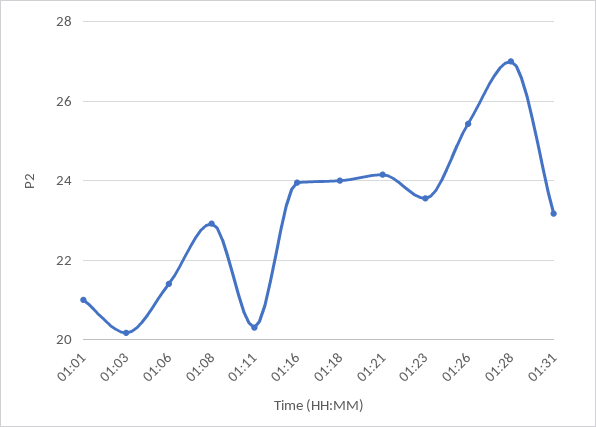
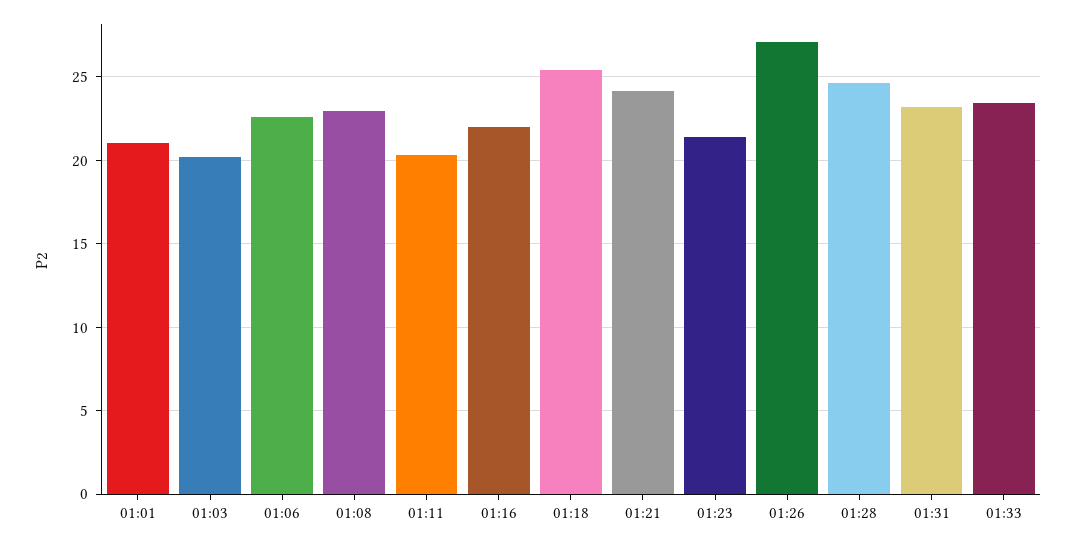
01:06: 21.4 -> 22.5
01:16: 24 -> 22
01:18: 24 -> 25.5
01:23: 23.6 -> 21.5
01:26: 25.4 -> 27
01:28: 27 -> 24.5
01:33: none -> 23.5

